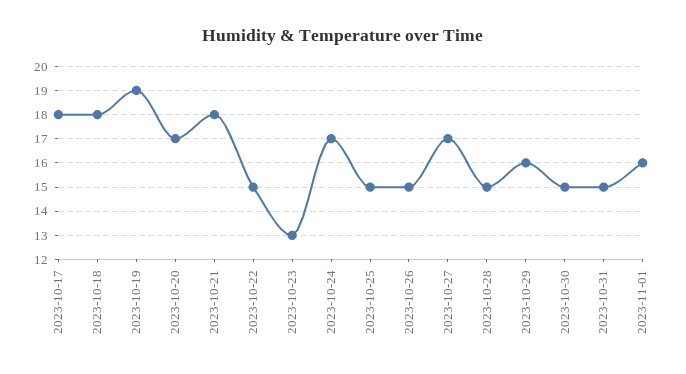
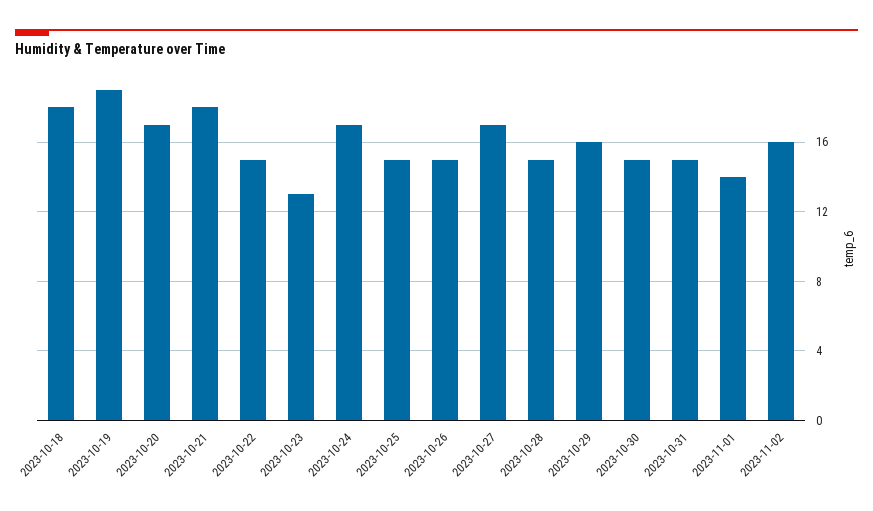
2023-10-17: 18 -> none
2023-11-01: 16 -> 14
2023-11-02: none -> 16

